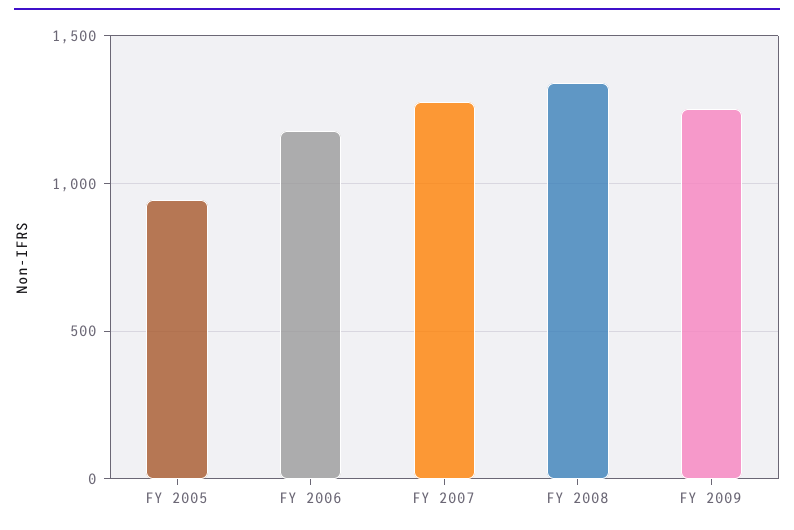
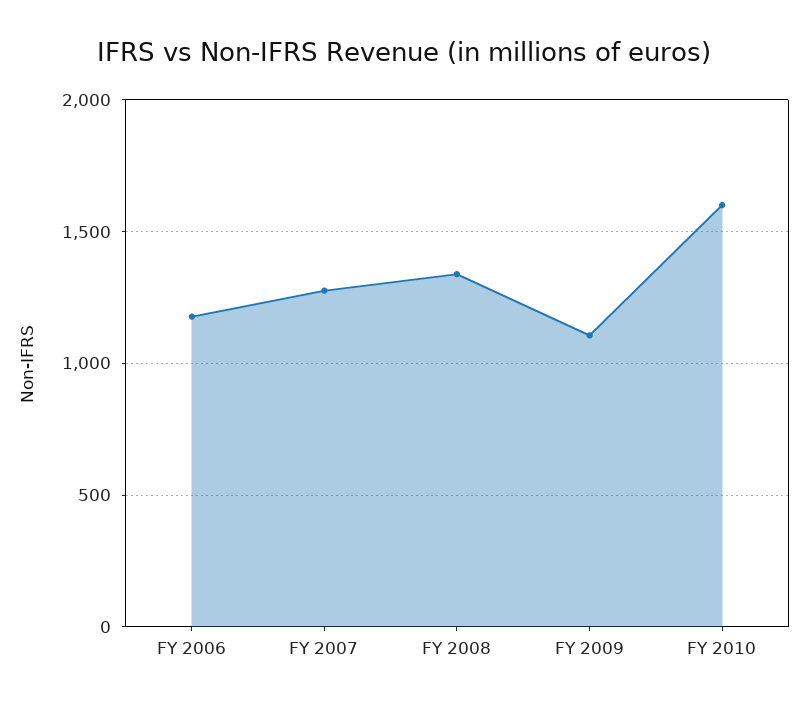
FY 2005: 950 -> none
FY 2009: 1250 -> 1100
FY 2010: none -> 1600

